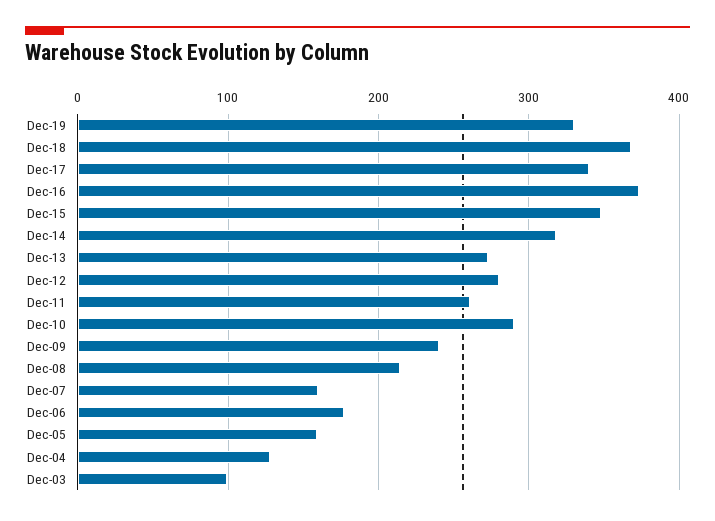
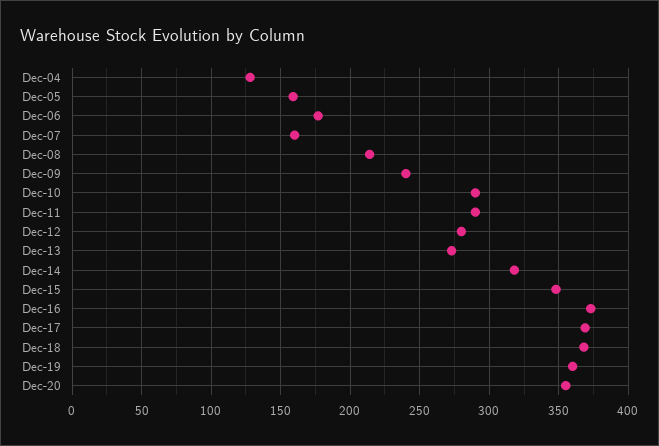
Dec-19: 330 -> 360
Dec-17: 340 -> 370
Dec-11: 260 -> 290
Dec-03: 100 -> none
Dec-20: none -> 355

